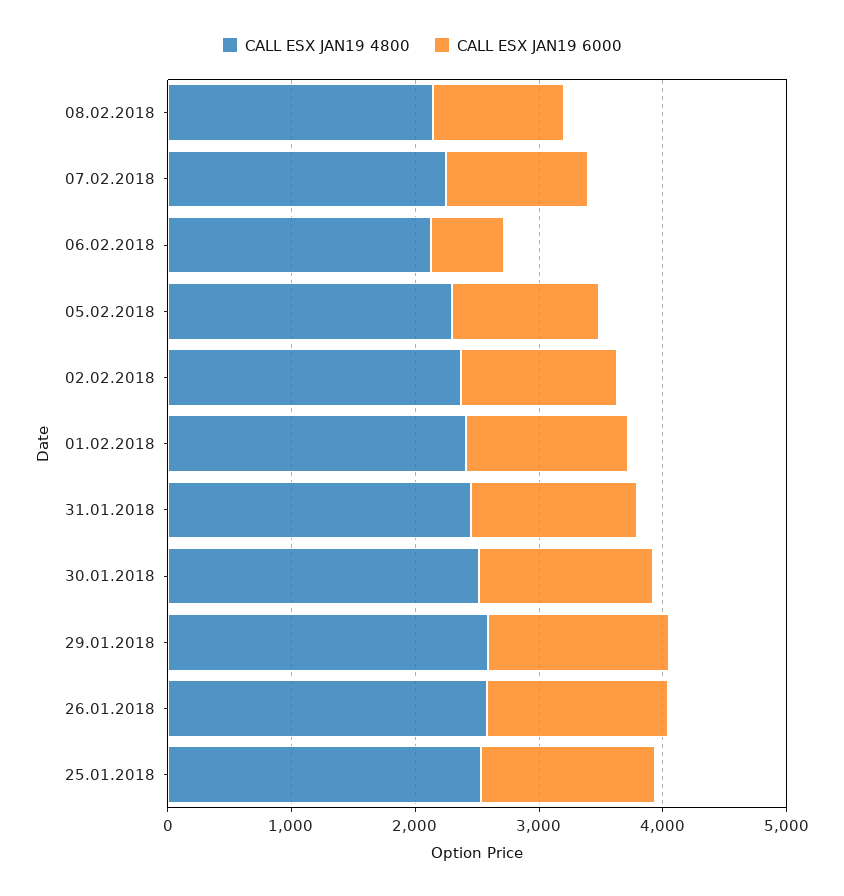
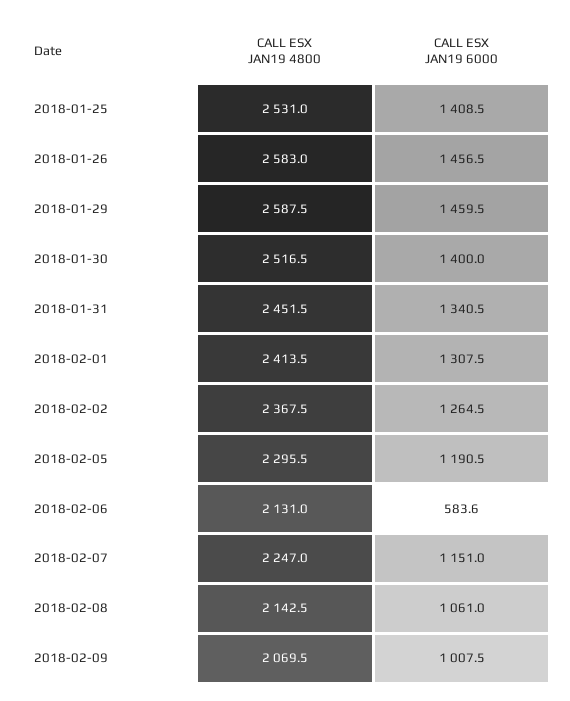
CALL ESX JAN19 4800, 2018-02-09: none -> 2069.5
CALL ESX JAN19 6000, 2018-02-09: none -> 1007.5

